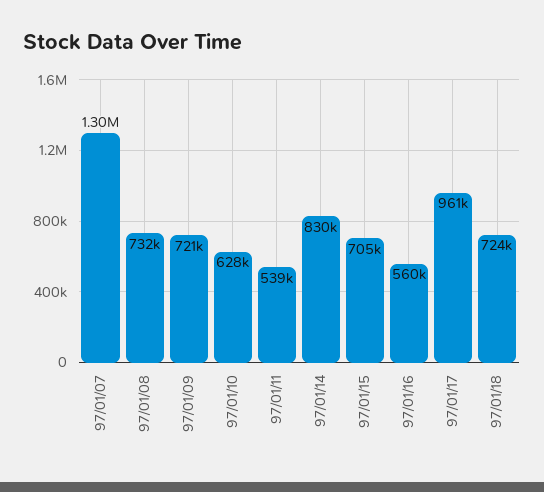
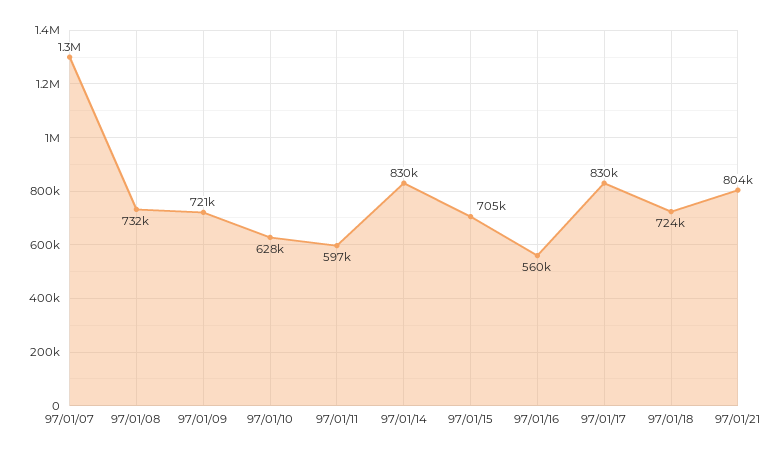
97/01/11: 539000 -> 597000
97/01/17: 961000 -> 830000
97/01/21: none -> 804000

